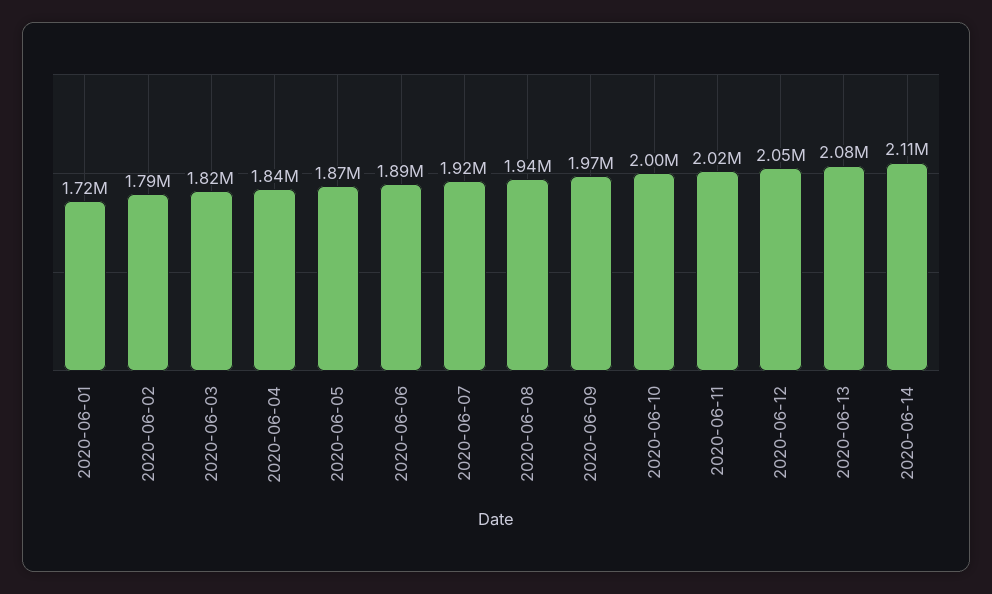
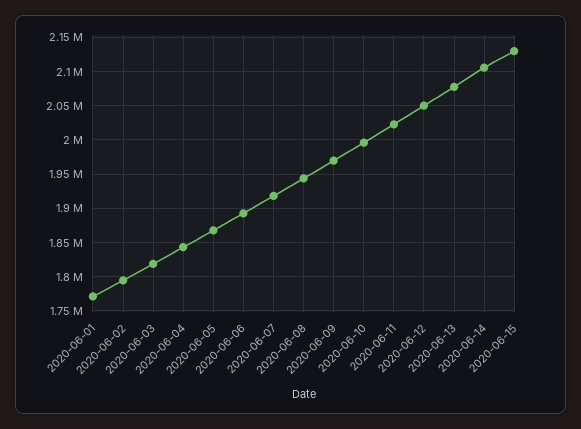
2020-06-01: 1720000 -> 1770000
2020-06-15: none -> 2130000

